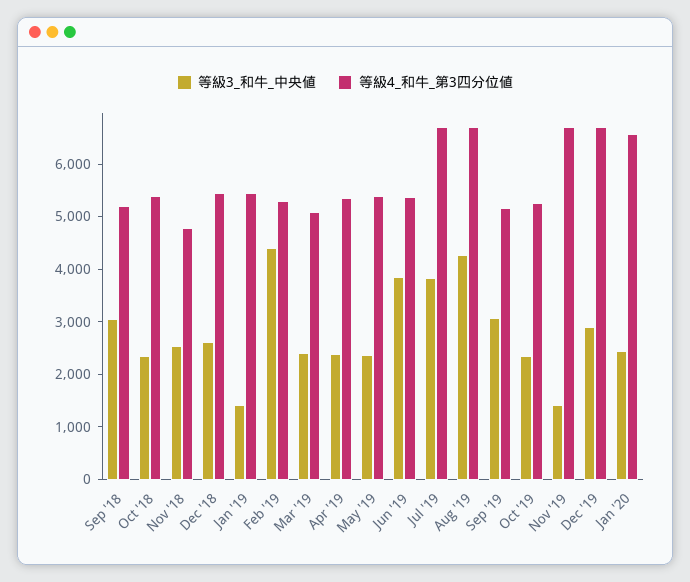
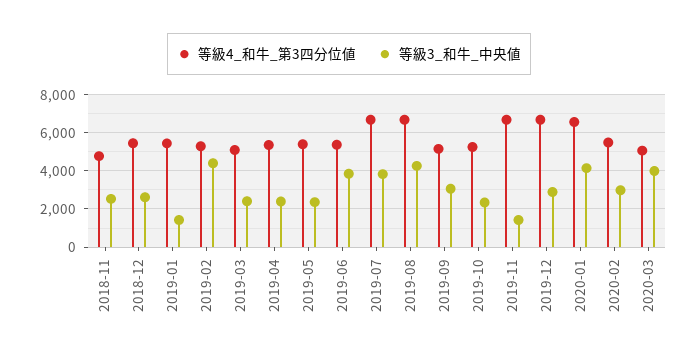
等級3_和牛_中央値, Sep '18: 3000 -> none
等級4_和牛_第3四分位値, Sep '18: 5200 -> none
等級3_和牛_中央値, Oct '18: 2400 -> none
等級4_和牛_第3四分位値, Oct '18: 5400 -> none
等級3_和牛_中央値, Jan '20: 2400 -> 4000
等級4_和牛_第3四分位値, 2020-02: none -> 5500
等級3_和牛_中央値, 2020-02: none -> 3000
等級4_和牛_第3四分位値, 2020-03: none -> 5000
等級3_和牛_中央値, 2020-03: none -> 4000

